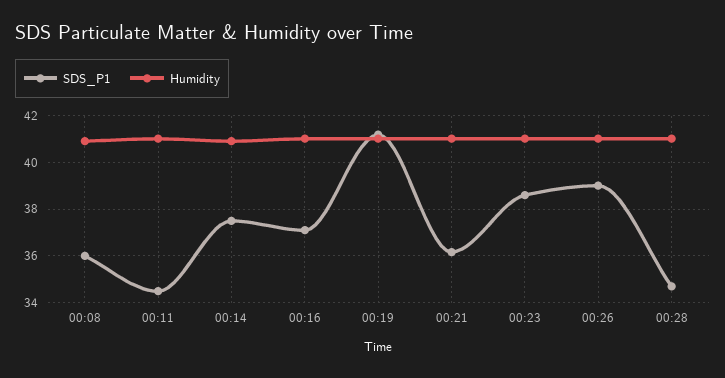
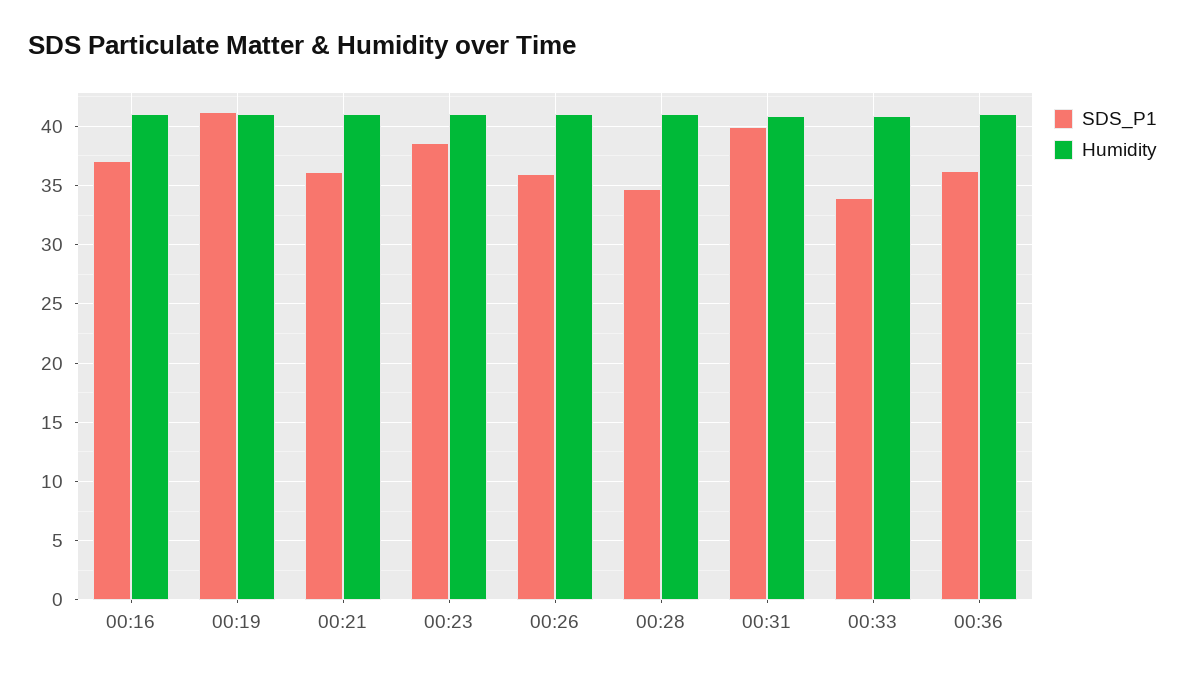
SDS_P1, 00:08: 36 -> none
Humidity, 00:08: 41 -> none
SDS_P1, 00:11: 34.5 -> none
Humidity, 00:11: 41 -> none
SDS_P1, 00:14: 37.5 -> none
Humidity, 00:14: 41 -> none
SDS_P1, 00:26: 39 -> 36
SDS_P1, 00:31: none -> 40
Humidity, 00:31: none -> 41
SDS_P1, 00:33: none -> 34
Humidity, 00:33: none -> 41
SDS_P1, 00:36: none -> 36
Humidity, 00:36: none -> 41

